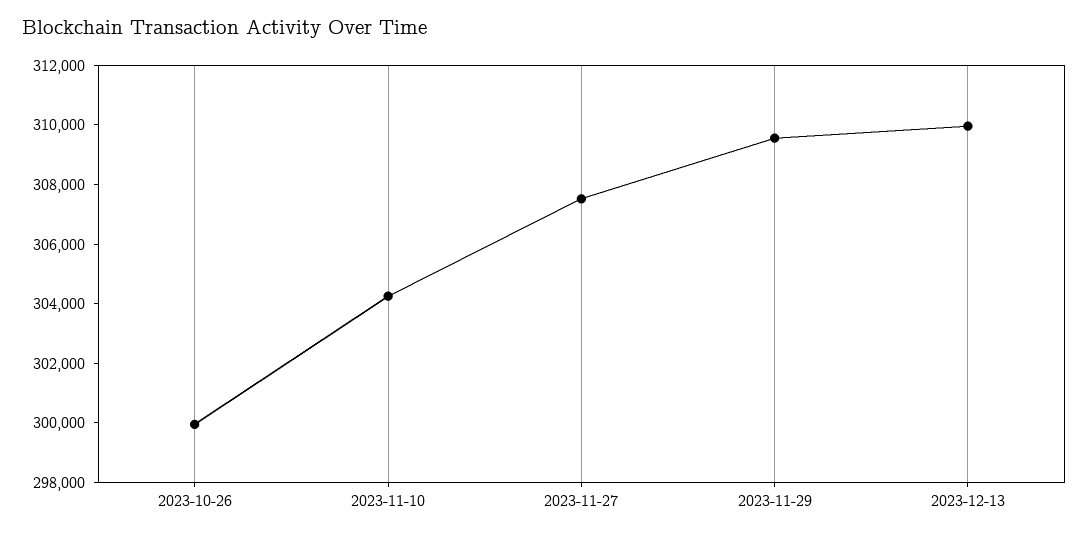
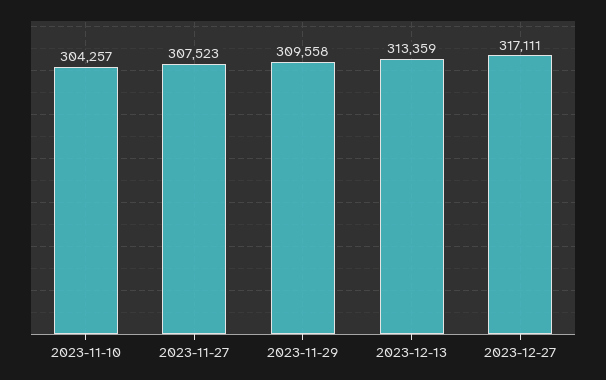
2023-10-26: 300000 -> none
2023-12-13: 310000 -> 313359
2023-12-27: none -> 317111

